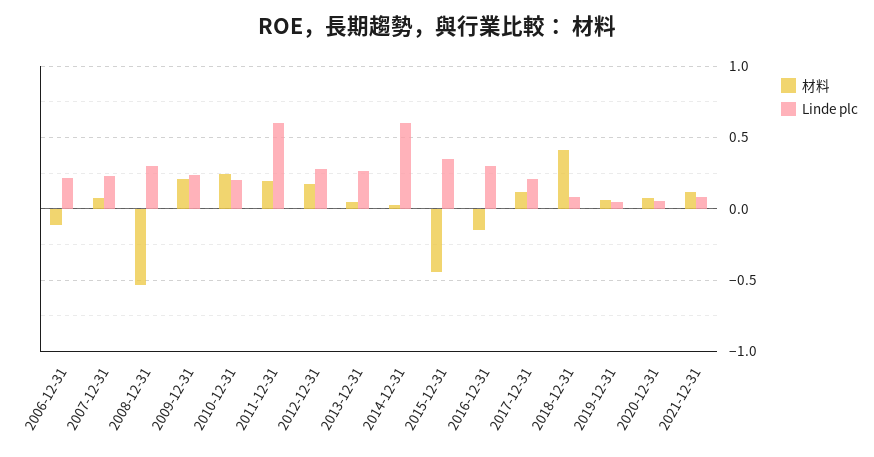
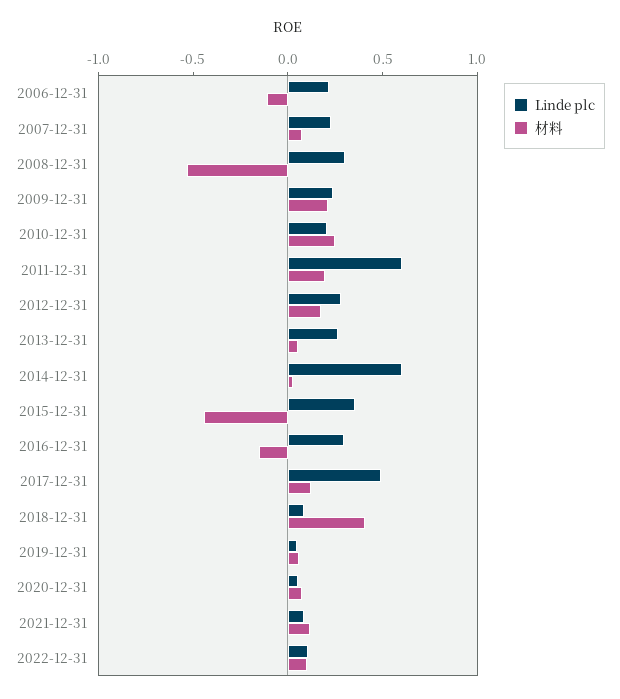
Linde plc, 2017-12-31: 0.2 -> 0.5
Linde plc, 2022-12-31: none -> 0.1
材料, 2022-12-31: none -> 0.1

